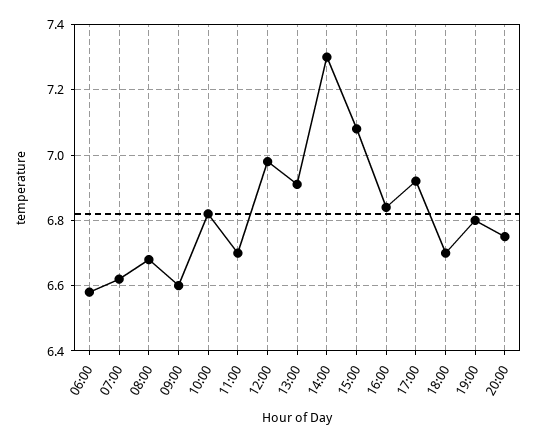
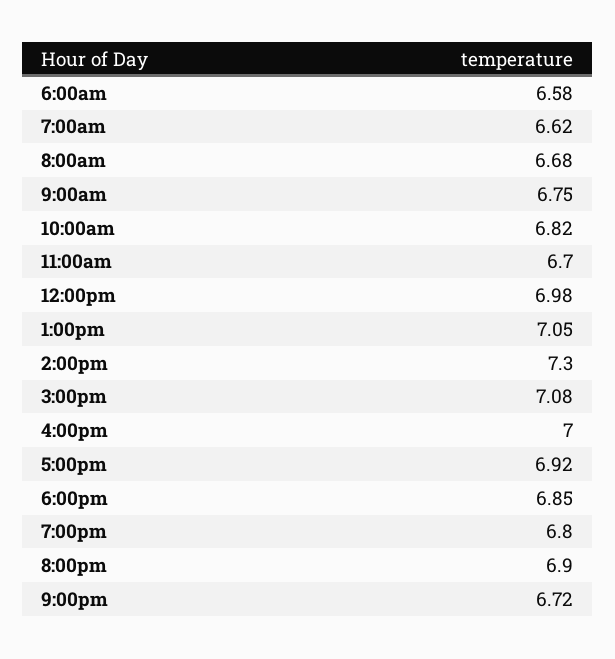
09:00: 6.6 -> 6.75
13:00: 6.9 -> 7.05
16:00: 6.85 -> 7
18:00: 6.7 -> 6.85
20:00: 6.75 -> 6.9
9:00pm: none -> 6.72

